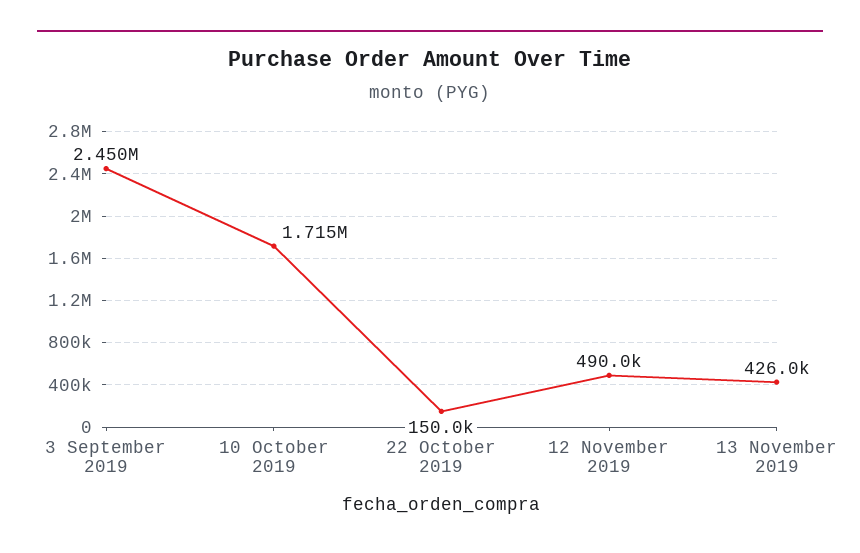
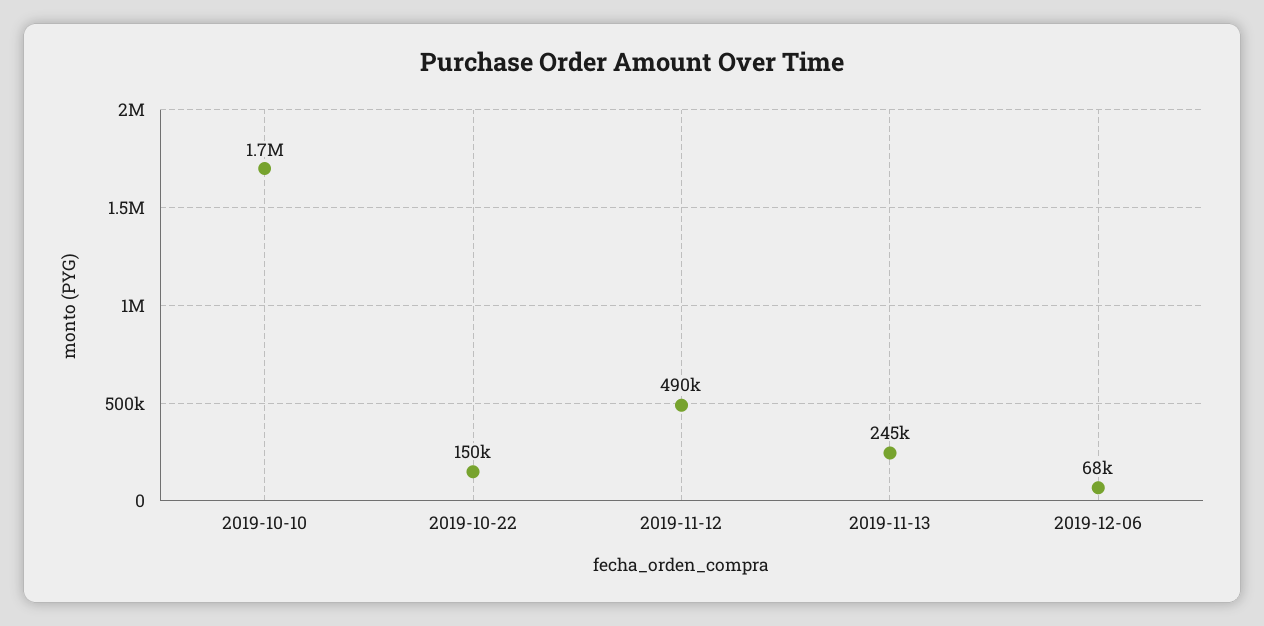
3 September 2019: 2450000 -> none
13 November 2019: 426000 -> 245000
2019-12-06: none -> 68000

